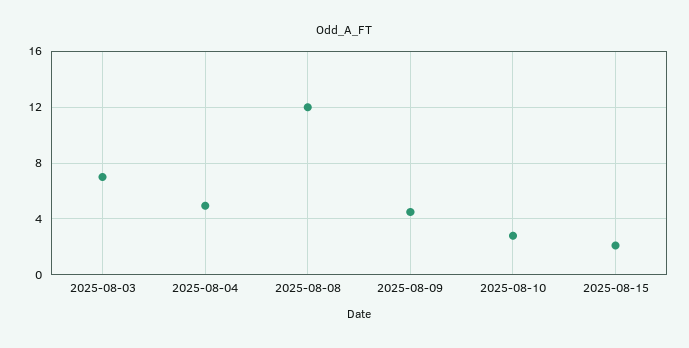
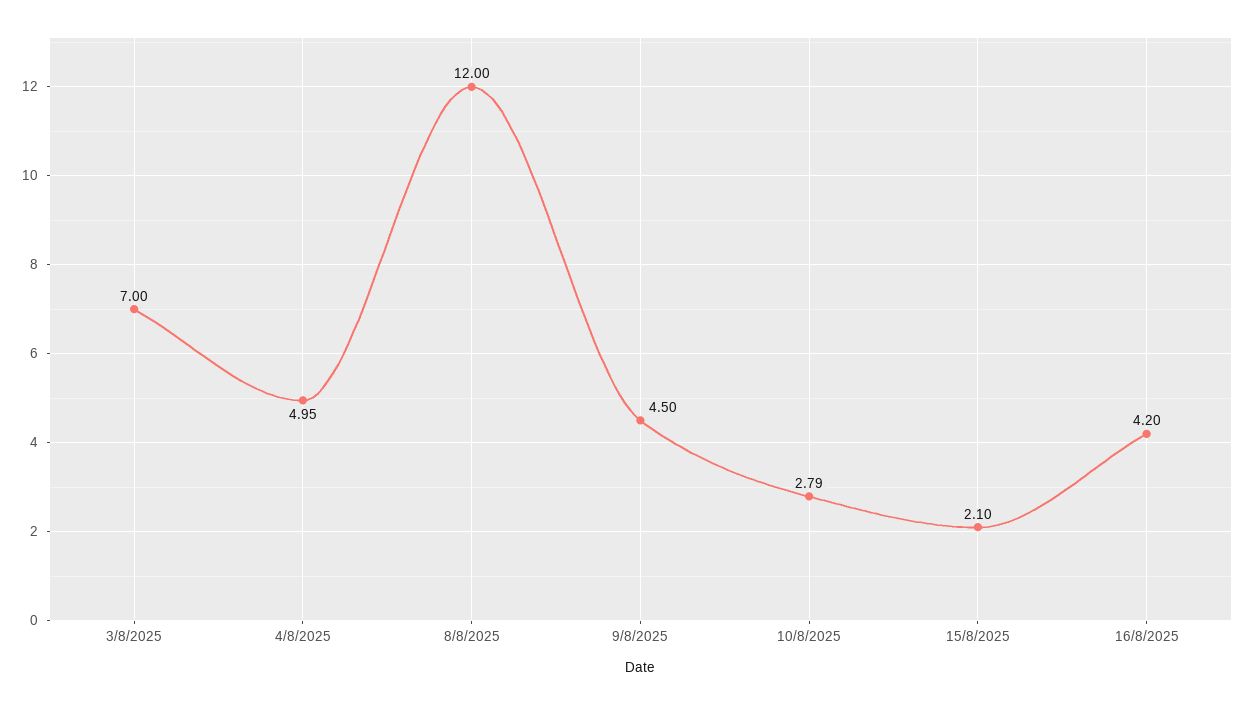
16/8/2025: none -> 4.2

